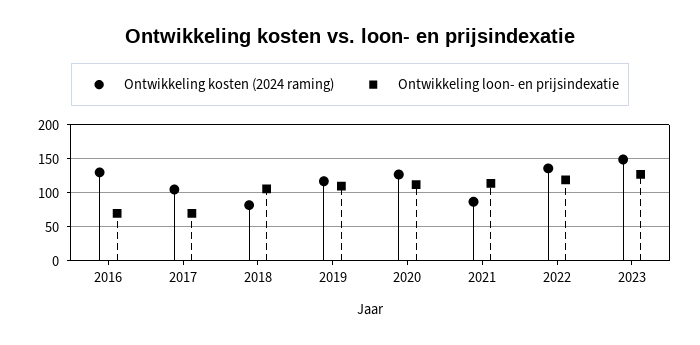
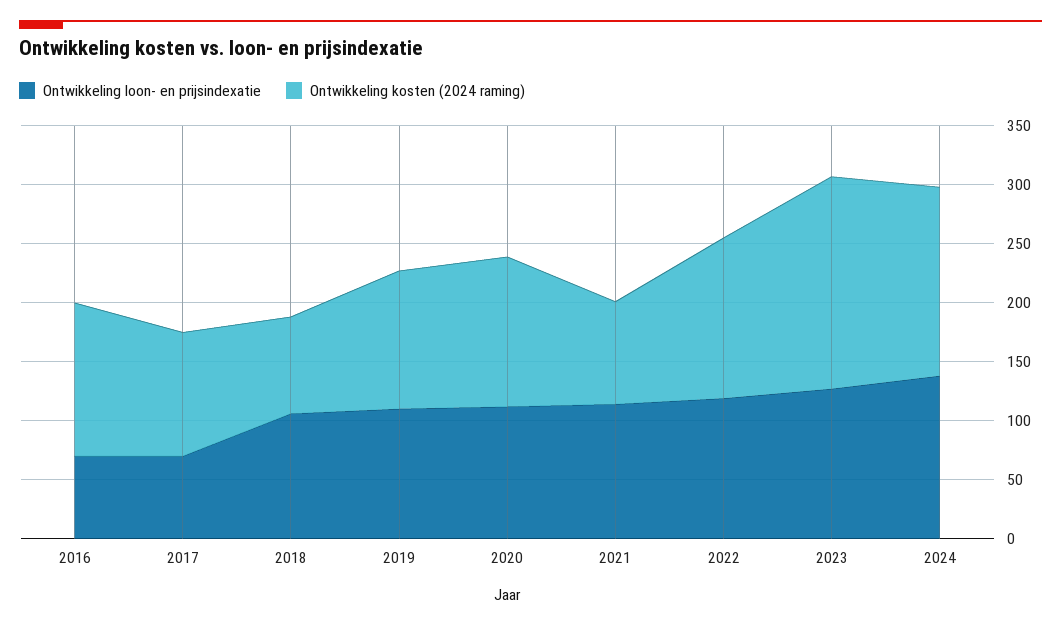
Ontwikkeling kosten (2024 raming), 2023: 150 -> 180
Ontwikkeling loon- en prijsindexatie, 2024: none -> 140
Ontwikkeling kosten (2024 raming), 2024: none -> 160

